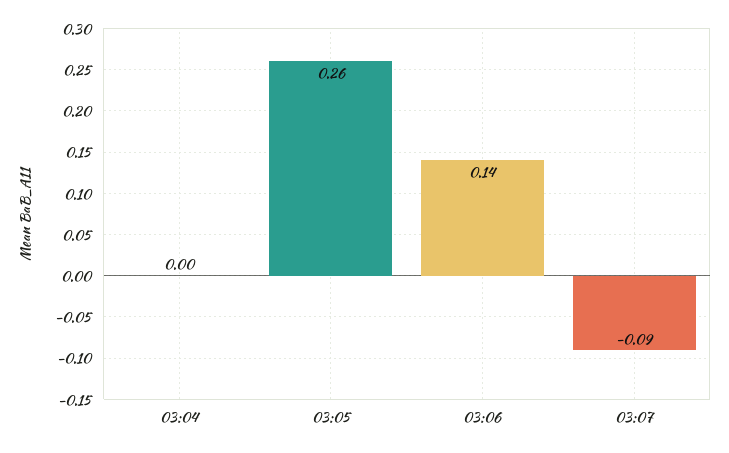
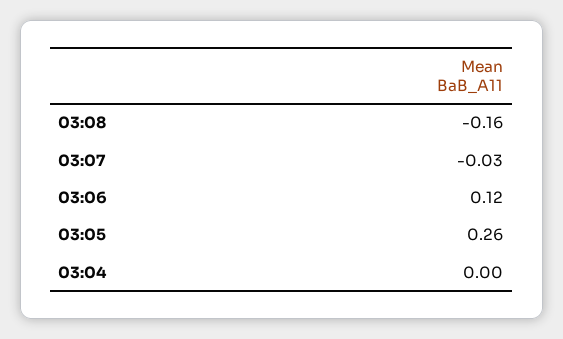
03:06: 0.14 -> 0.12
03:07: -0.09 -> -0.03
03:08: none -> -0.16

